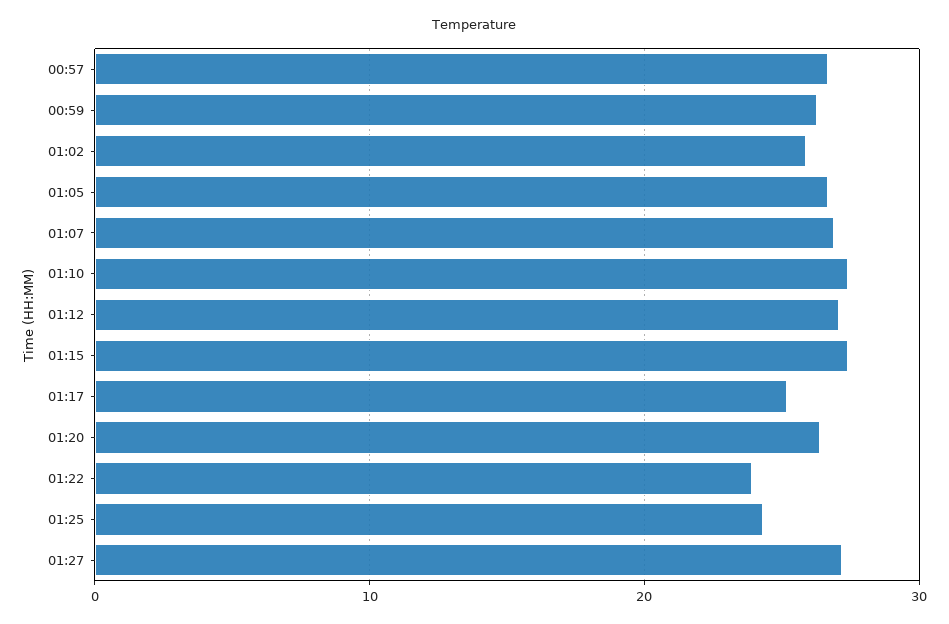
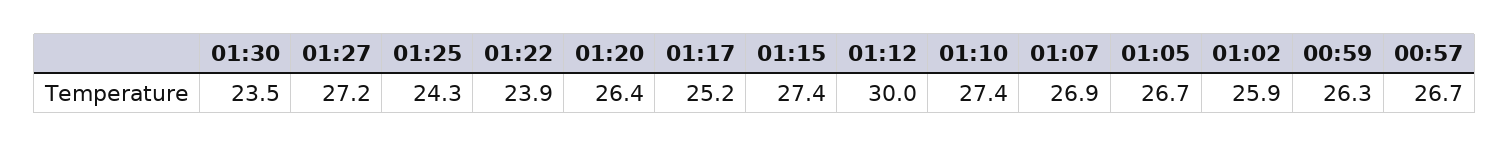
01:12: 27 -> 30
01:30: none -> 23.5

